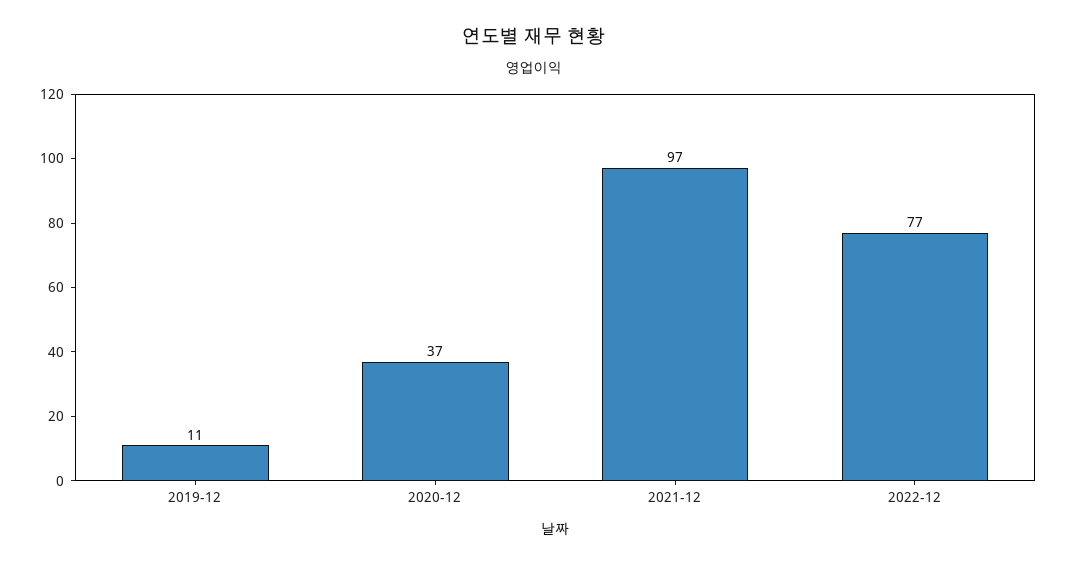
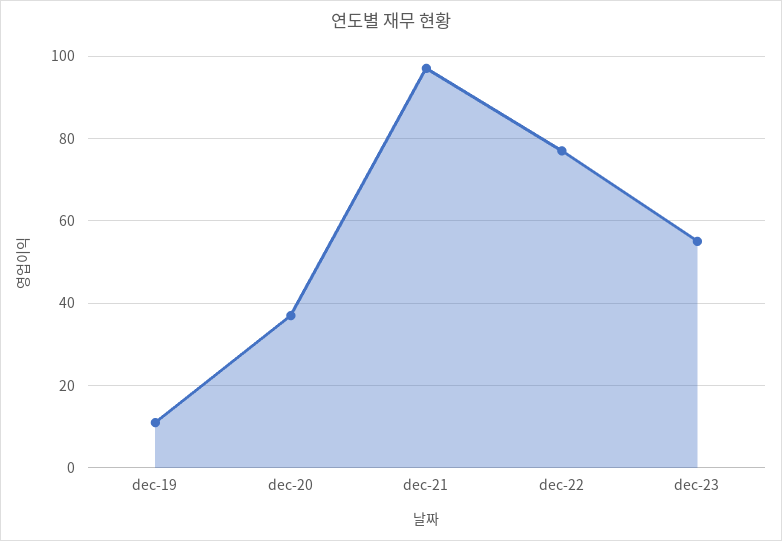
dec-23: none -> 55

